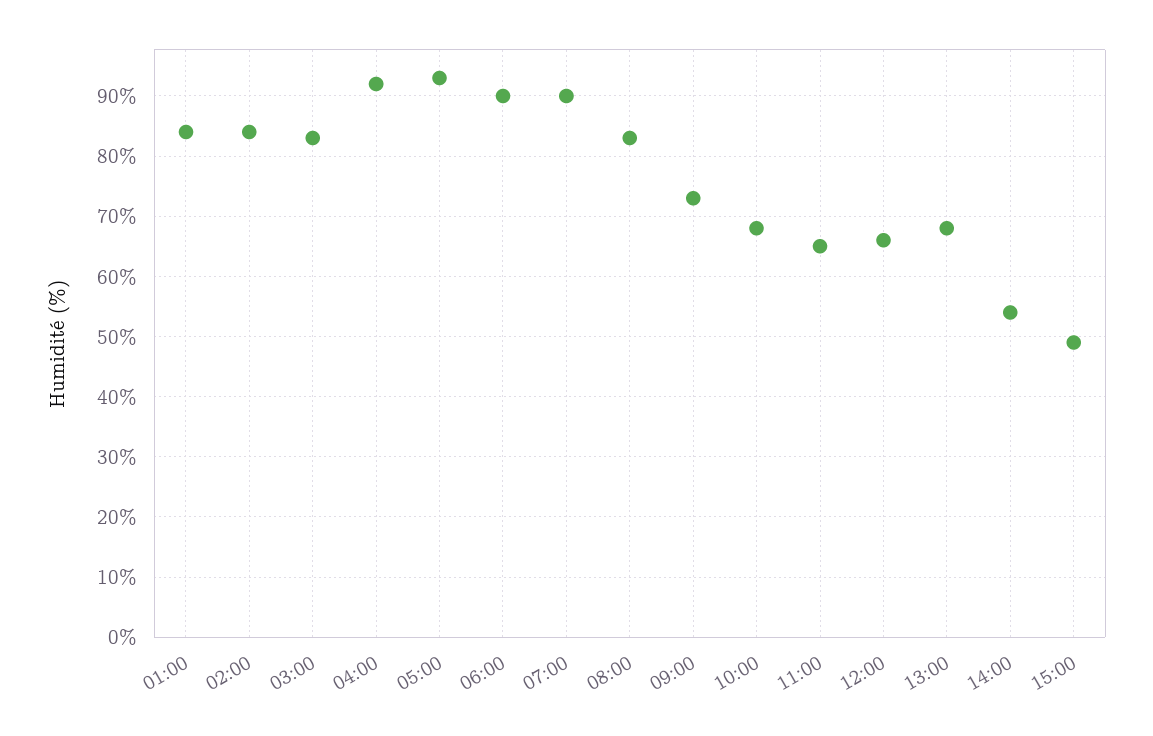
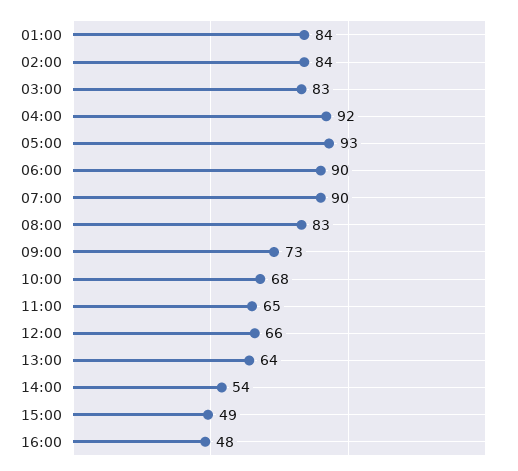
13:00: 68 -> 64
16:00: none -> 48

